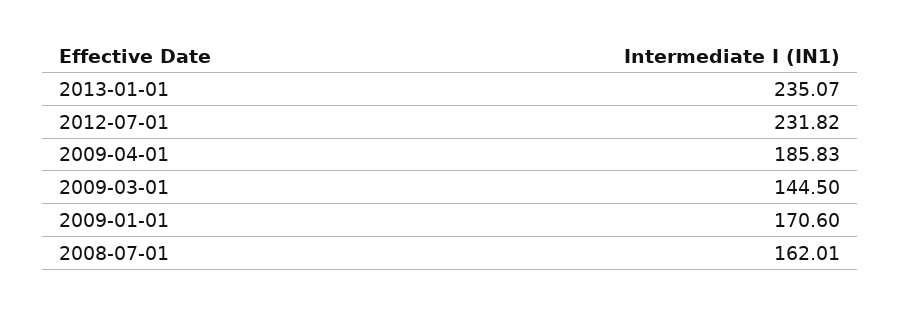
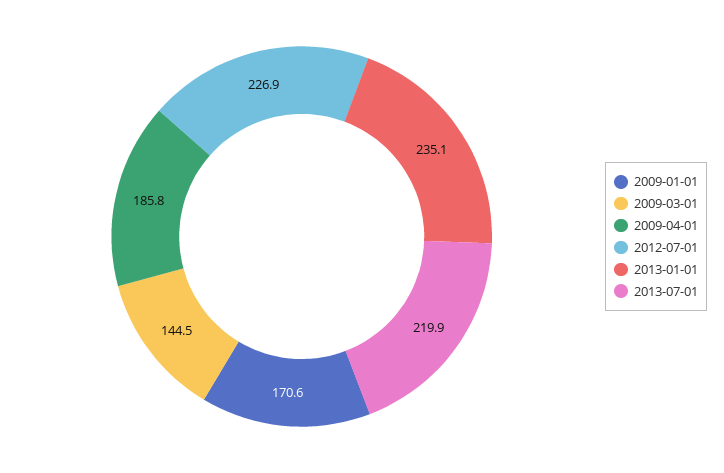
2012-07-01: 231.82 -> 226.9
2008-07-01: 162.01 -> none
2013-07-01: none -> 219.9

